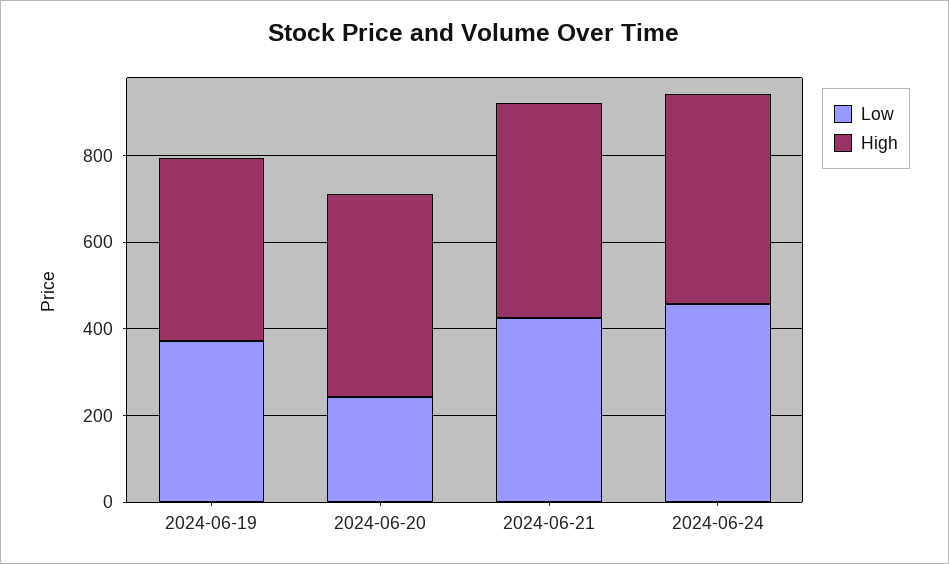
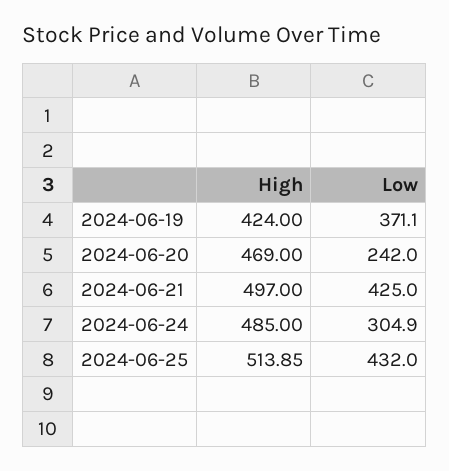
Low, 2024-06-24: 450 -> 304.9
High, 2024-06-25: none -> 513.85
Low, 2024-06-25: none -> 432

